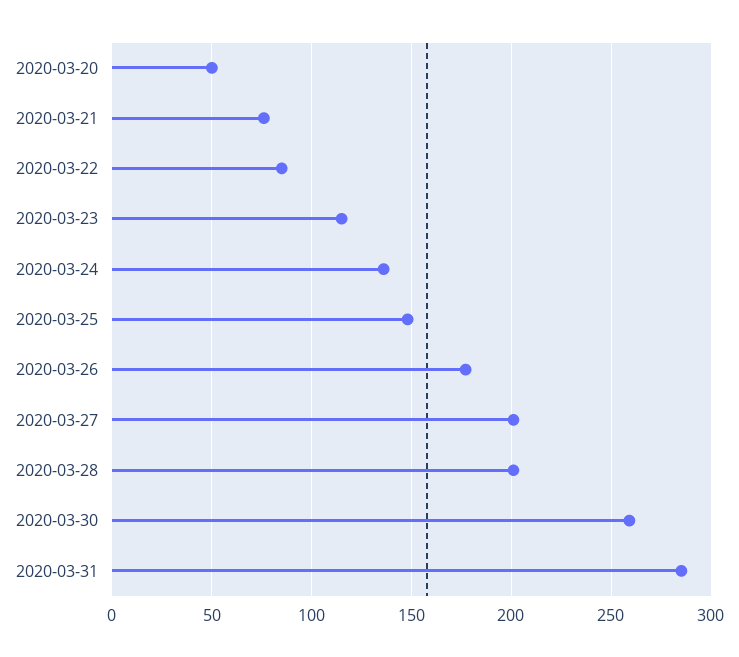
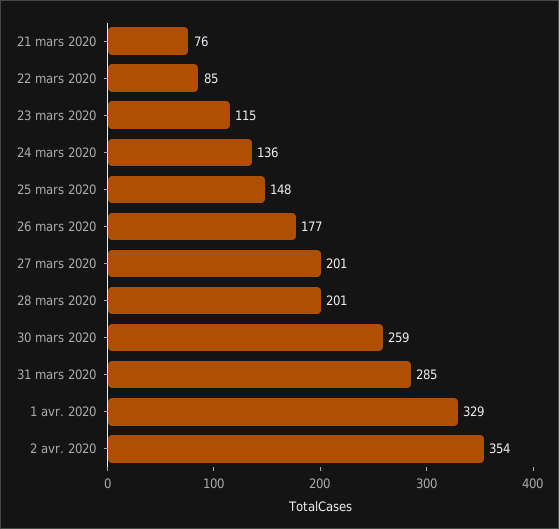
2020-03-20: 50 -> none
1 avr. 2020: none -> 329
2 avr. 2020: none -> 354

